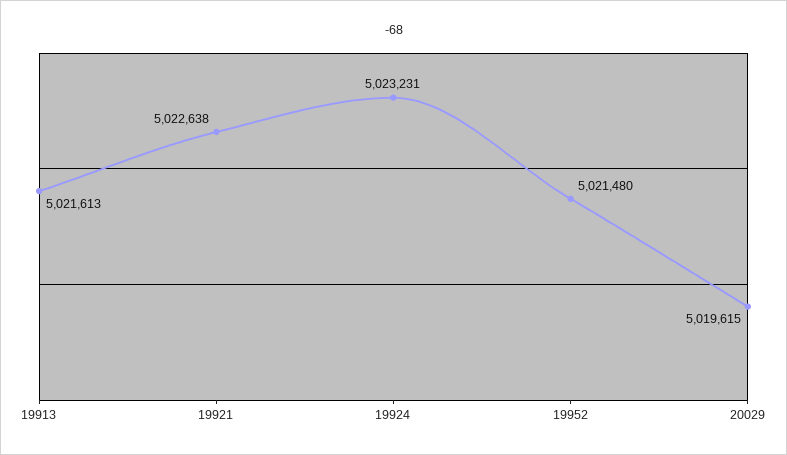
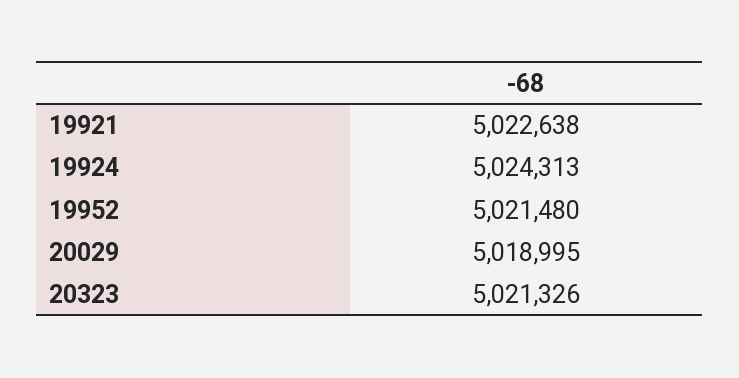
19913: 5021613 -> none
19924: 5023231 -> 5024313
20029: 5019615 -> 5018995
20323: none -> 5021326

